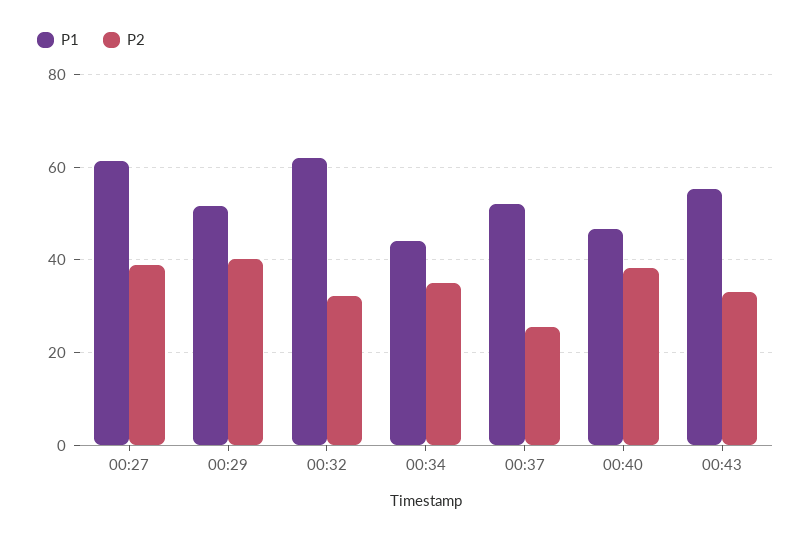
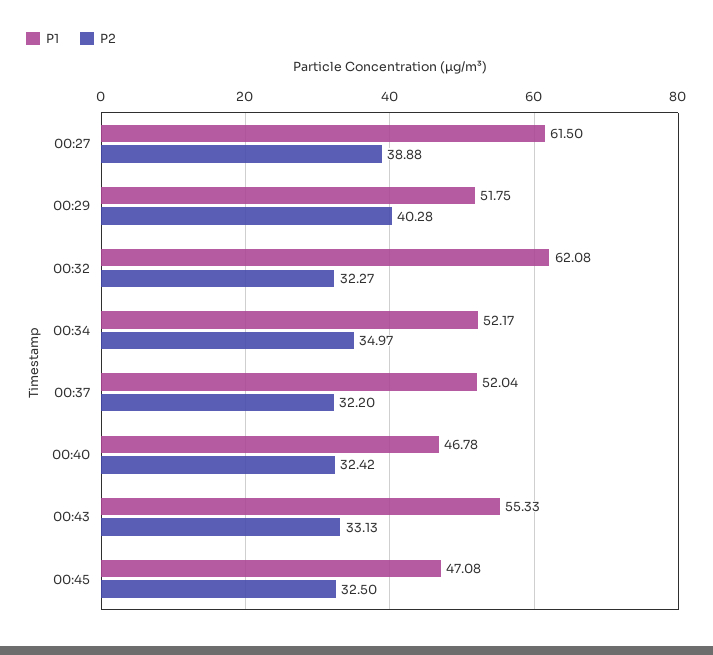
P1, 00:34: 44 -> 52.17
P2, 00:37: 26 -> 32.2
P2, 00:40: 38 -> 32.42
P1, 00:45: none -> 47.08
P2, 00:45: none -> 32.5

